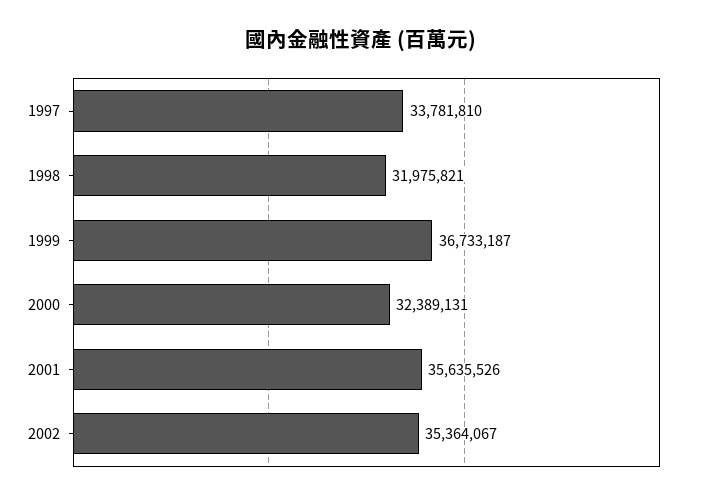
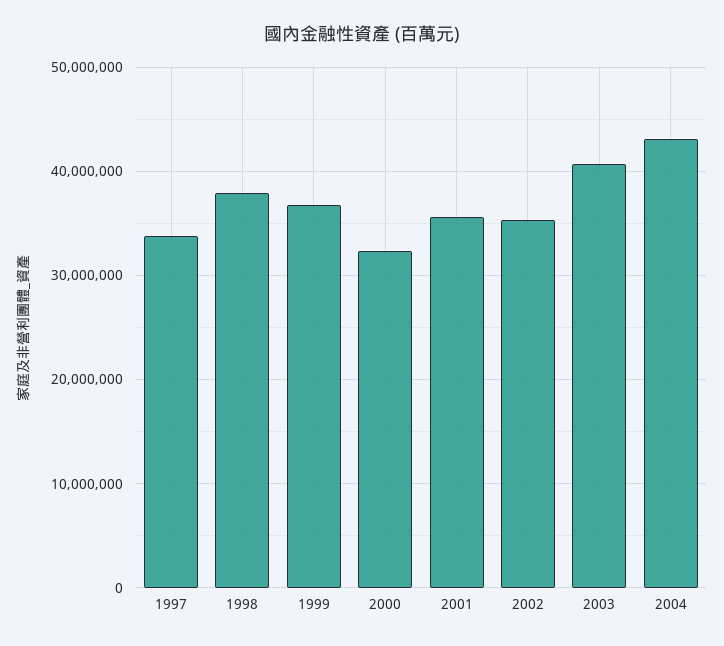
1998: 31975821 -> 38000000
2003: none -> 41000000
2004: none -> 43000000

